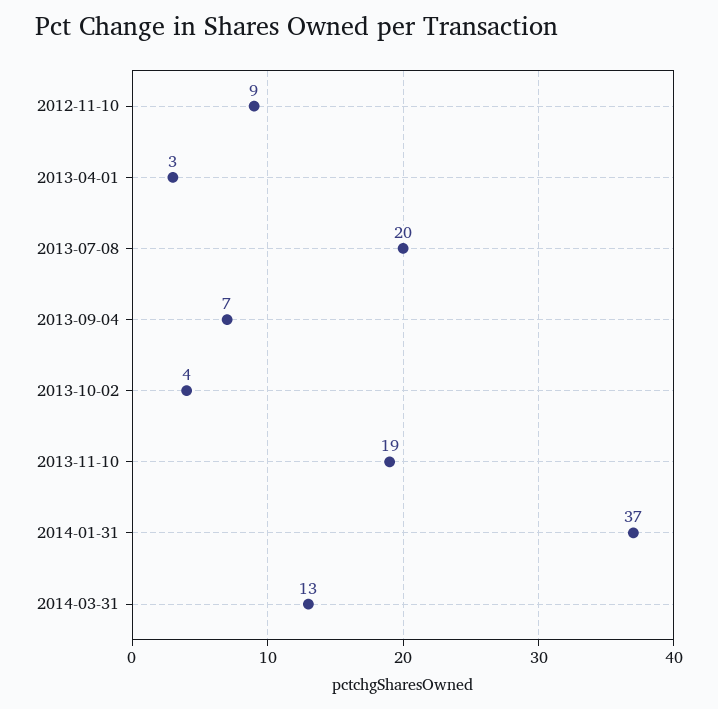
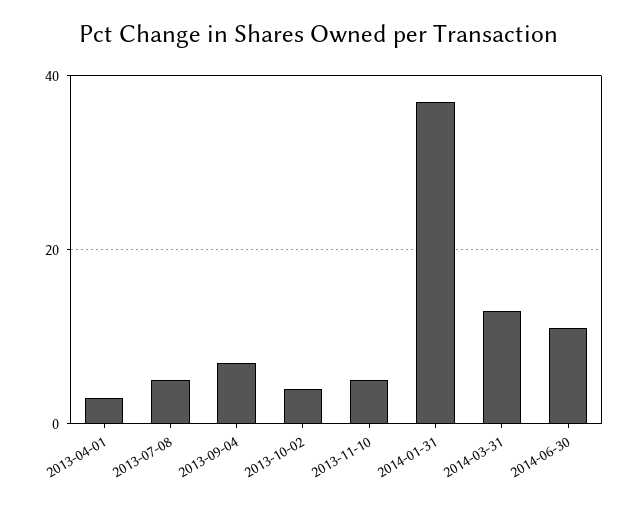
2012-11-10: 9 -> none
2013-07-08: 20 -> 5
2013-11-10: 19 -> 5
2014-06-30: none -> 10

